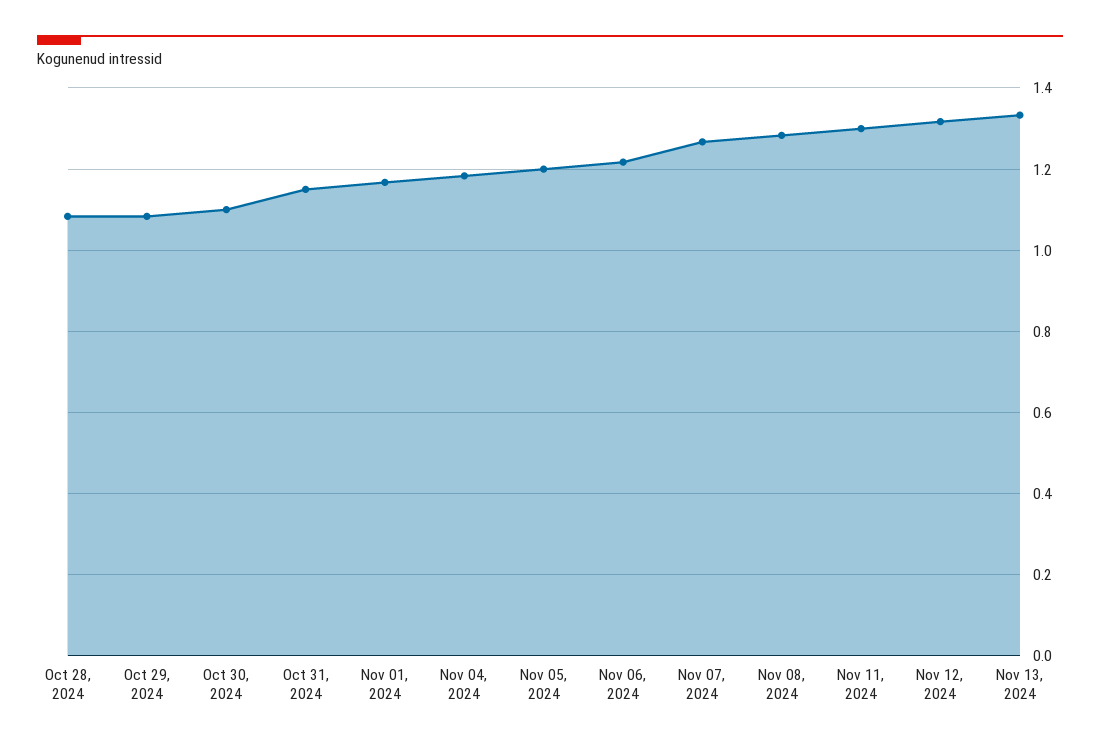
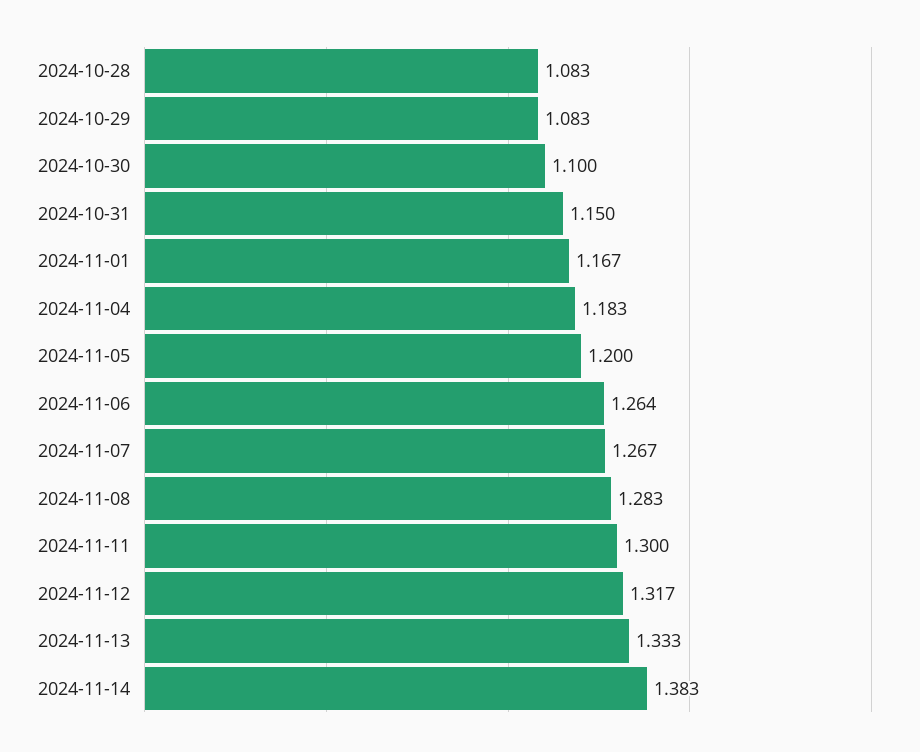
Nov 06, 2024: 1.22 -> 1.264
2024-11-14: none -> 1.383

